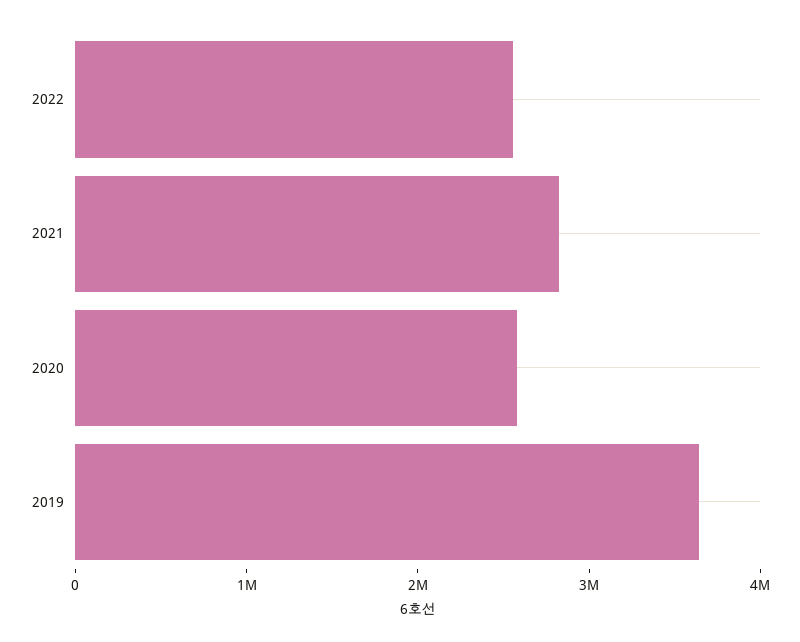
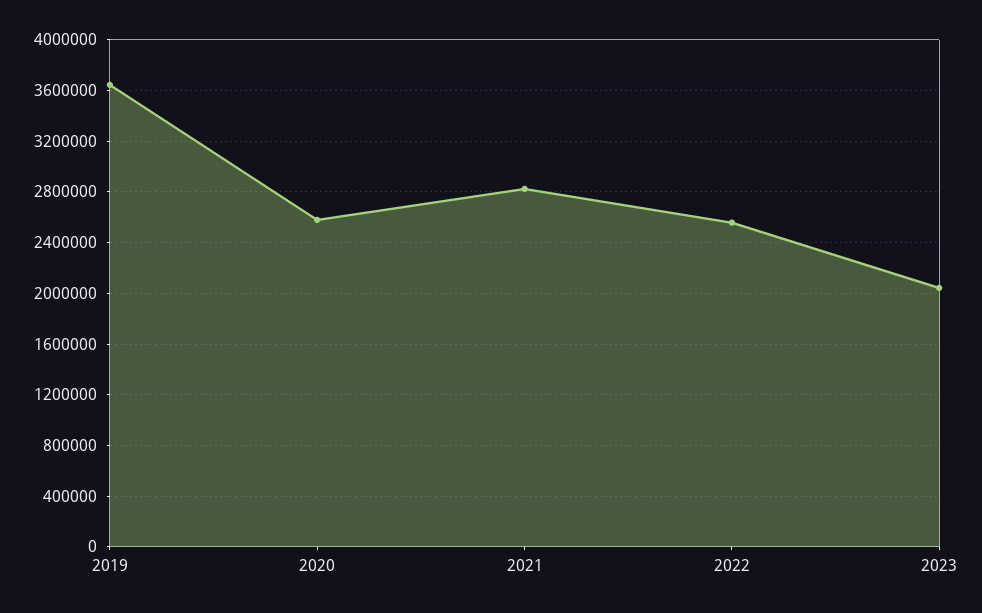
2023: none -> 2050000

